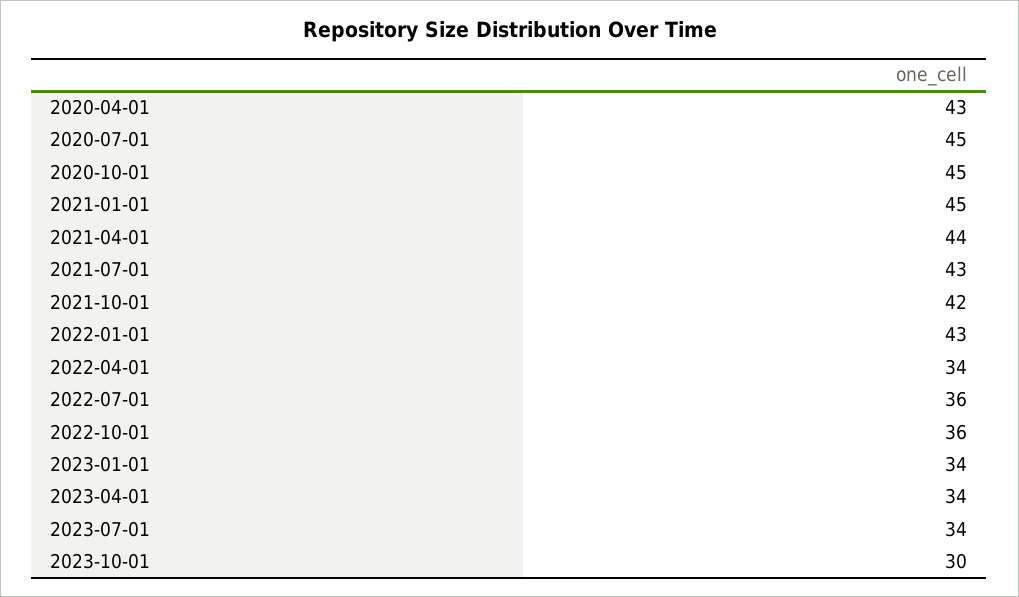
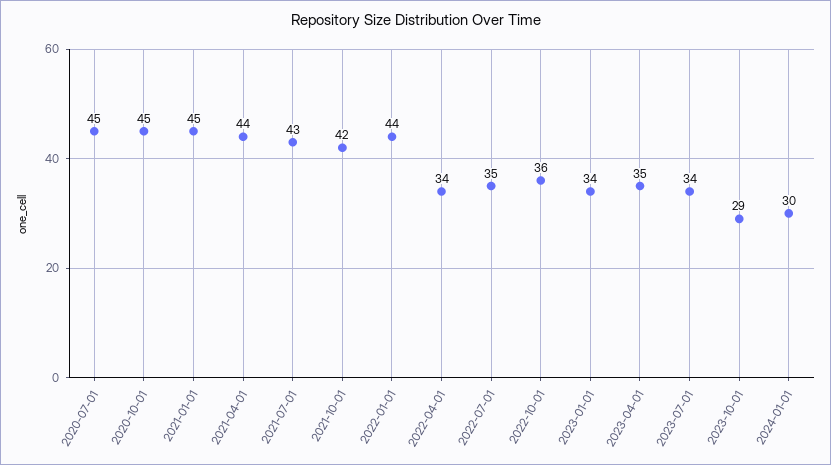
2020-04-01: 43 -> none
2022-01-01: 43 -> 44
2022-07-01: 36 -> 35
2023-04-01: 34 -> 35
2023-10-01: 30 -> 29
2024-01-01: none -> 30

